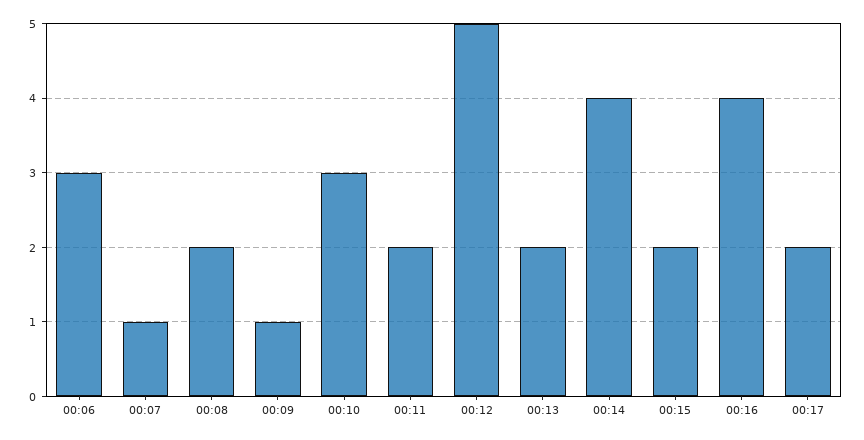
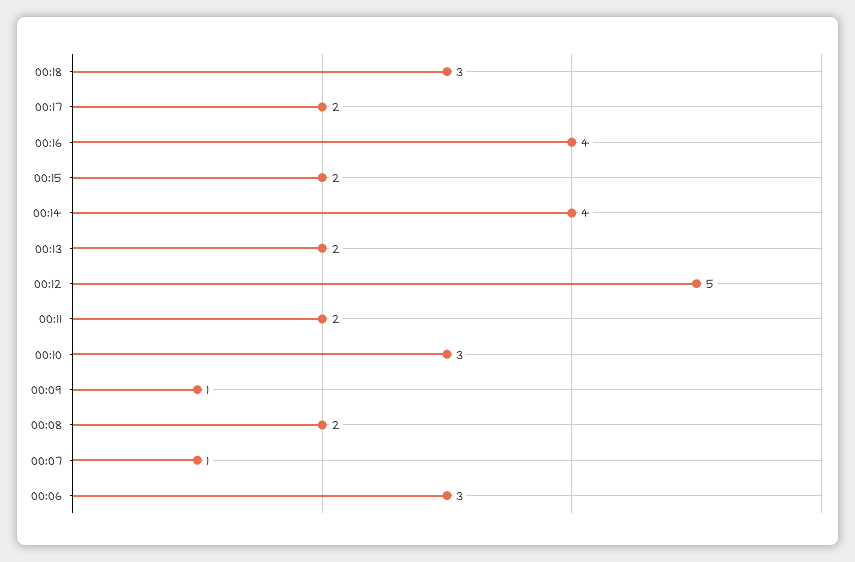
00:18: none -> 3

